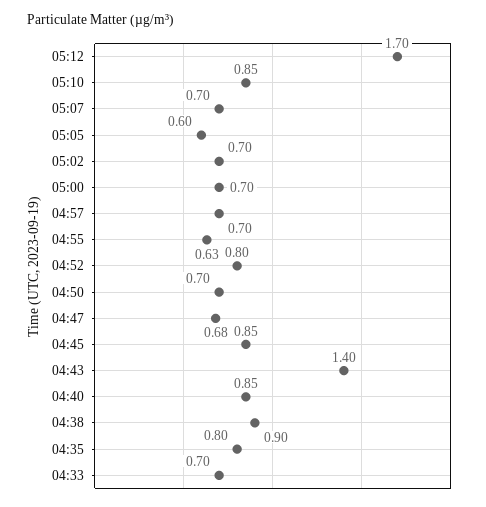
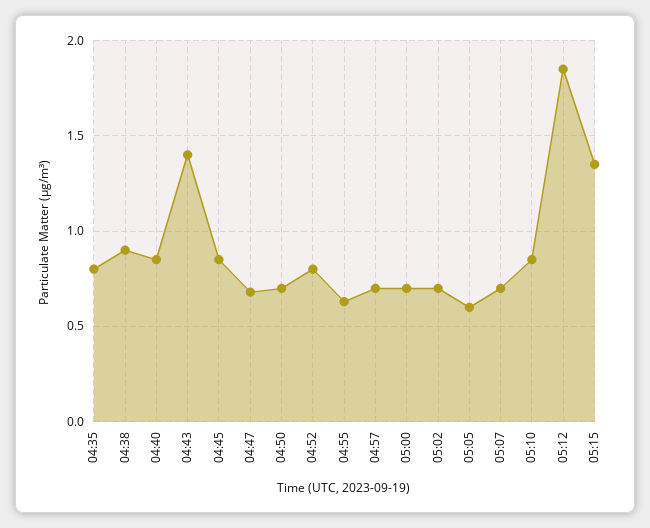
05:12: 1.7 -> 1.85
04:33: 0.7 -> none
05:15: none -> 1.35

